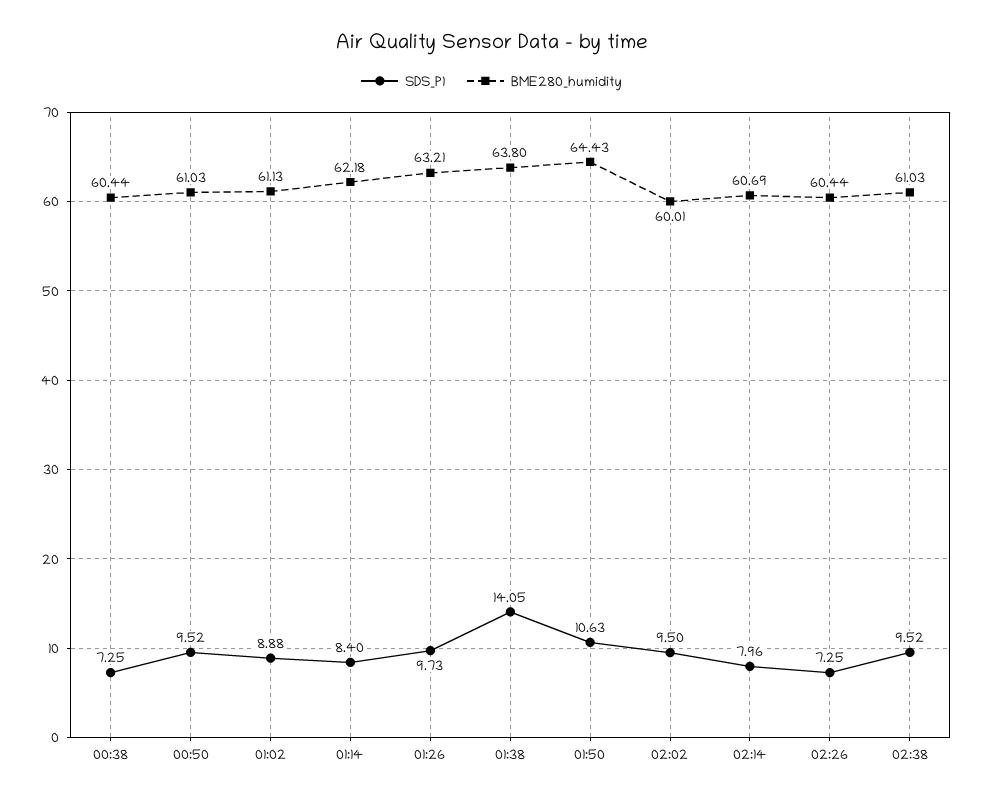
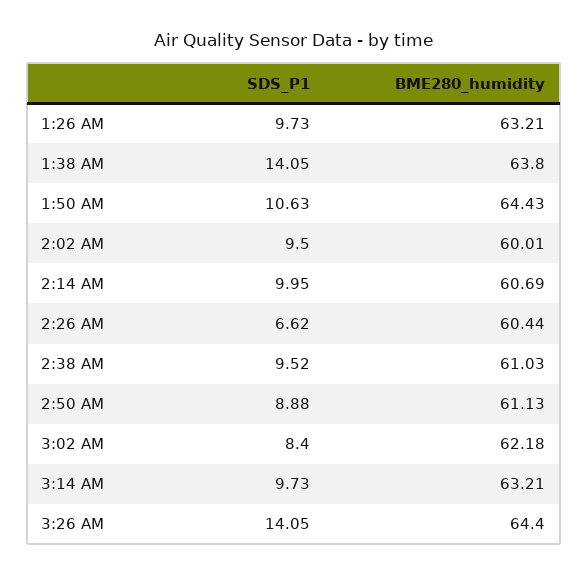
SDS_P1, 00:38: 7.25 -> none
BME280_humidity, 00:38: 60.44 -> none
SDS_P1, 00:50: 9.52 -> none
BME280_humidity, 00:50: 61.03 -> none
SDS_P1, 01:02: 8.88 -> none
BME280_humidity, 01:02: 61.13 -> none
SDS_P1, 01:14: 8.4 -> none
BME280_humidity, 01:14: 62.18 -> none
SDS_P1, 02:14: 7.96 -> 9.95
SDS_P1, 02:26: 7.25 -> 6.62
SDS_P1, 2:50 AM: none -> 8.88
BME280_humidity, 2:50 AM: none -> 61.13
SDS_P1, 3:02 AM: none -> 8.4
BME280_humidity, 3:02 AM: none -> 62.18
SDS_P1, 3:14 AM: none -> 9.73
BME280_humidity, 3:14 AM: none -> 63.21
SDS_P1, 3:26 AM: none -> 14.05
BME280_humidity, 3:26 AM: none -> 64.4

